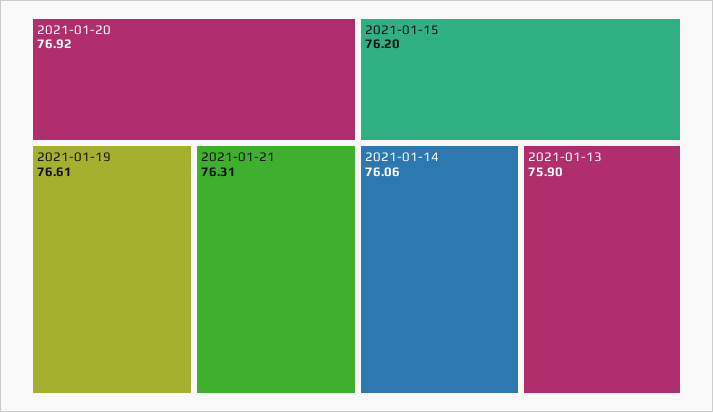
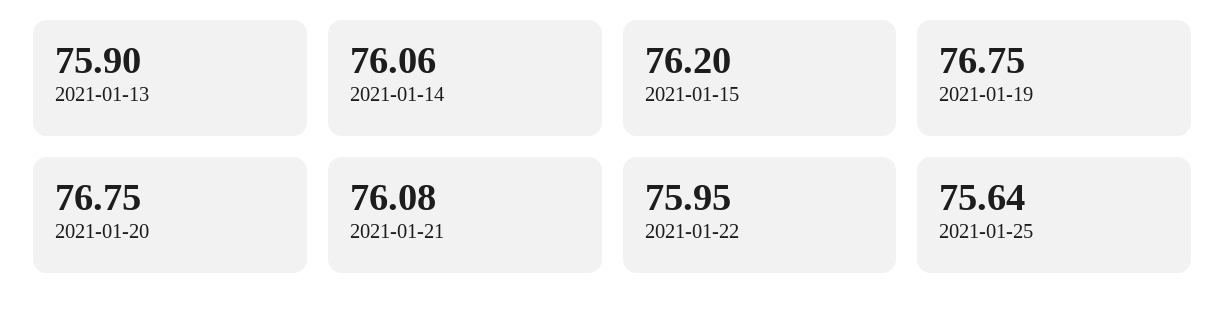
2021-01-20: 76.92 -> 76.75
2021-01-19: 76.61 -> 76.75
2021-01-21: 76.31 -> 76.08
2021-01-22: none -> 75.95
2021-01-25: none -> 75.64

